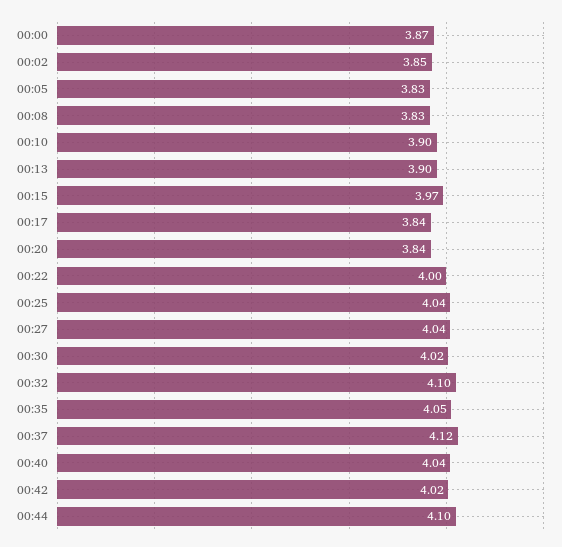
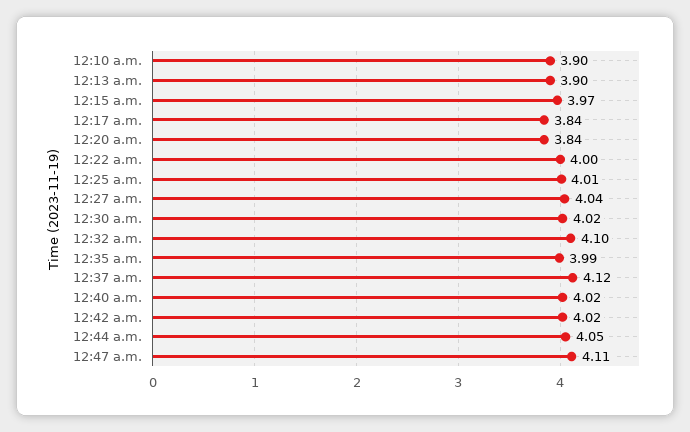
00:00: 3.87 -> none
00:02: 3.85 -> none
00:05: 3.83 -> none
00:08: 3.83 -> none
00:25: 4.04 -> 4.01
00:35: 4.05 -> 3.99
00:40: 4.04 -> 4.02
00:44: 4.1 -> 4.05
12:47 a.m.: none -> 4.11

